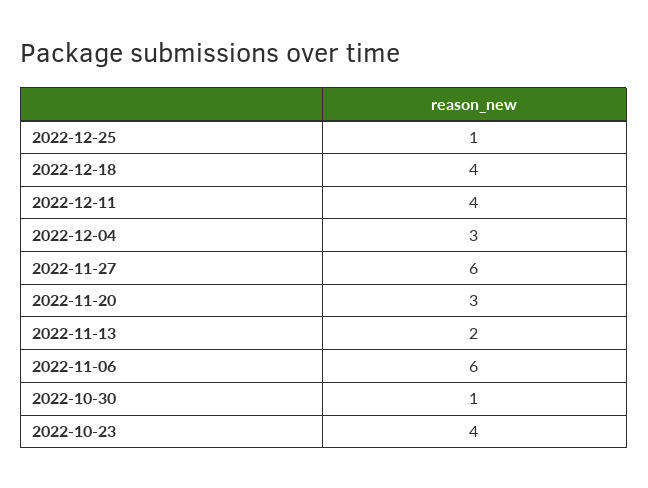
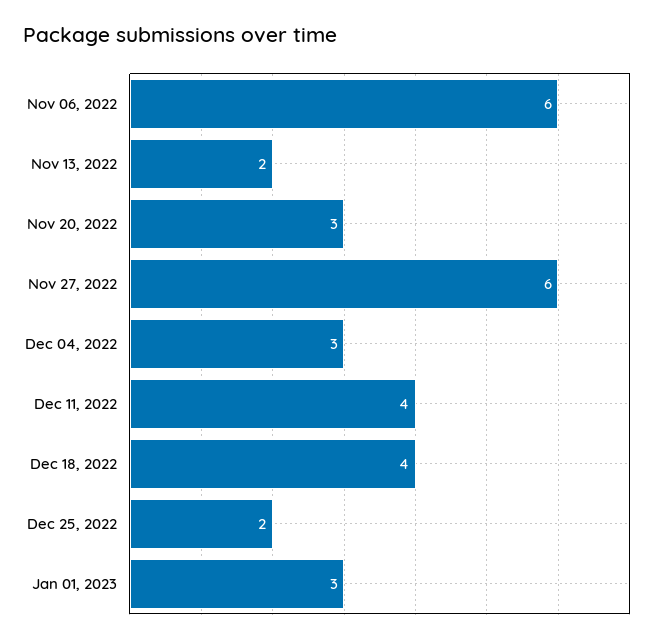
2022-12-25: 1 -> 2
2022-10-30: 1 -> none
2022-10-23: 4 -> none
Jan 01, 2023: none -> 3

